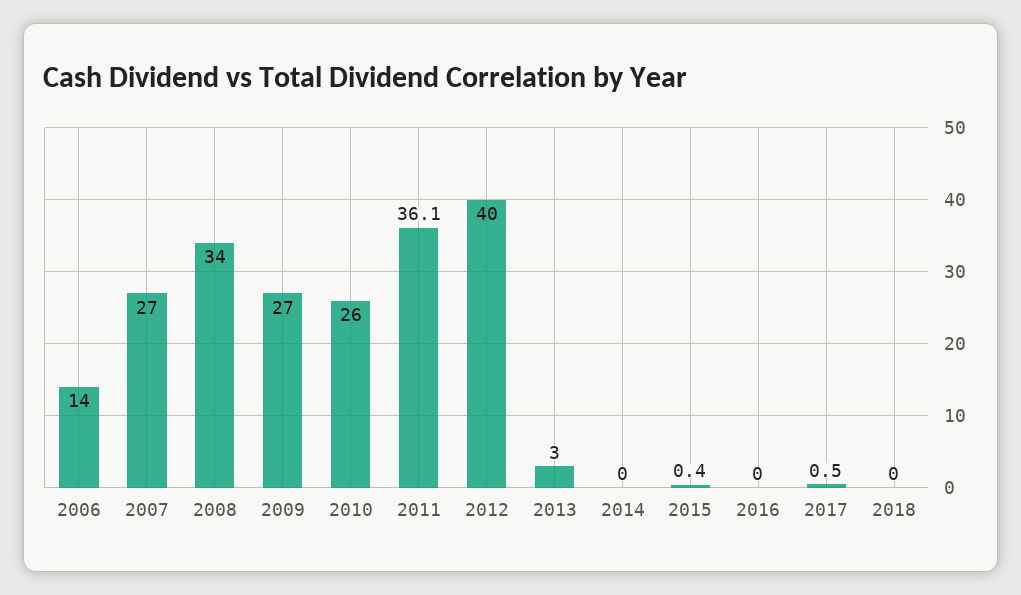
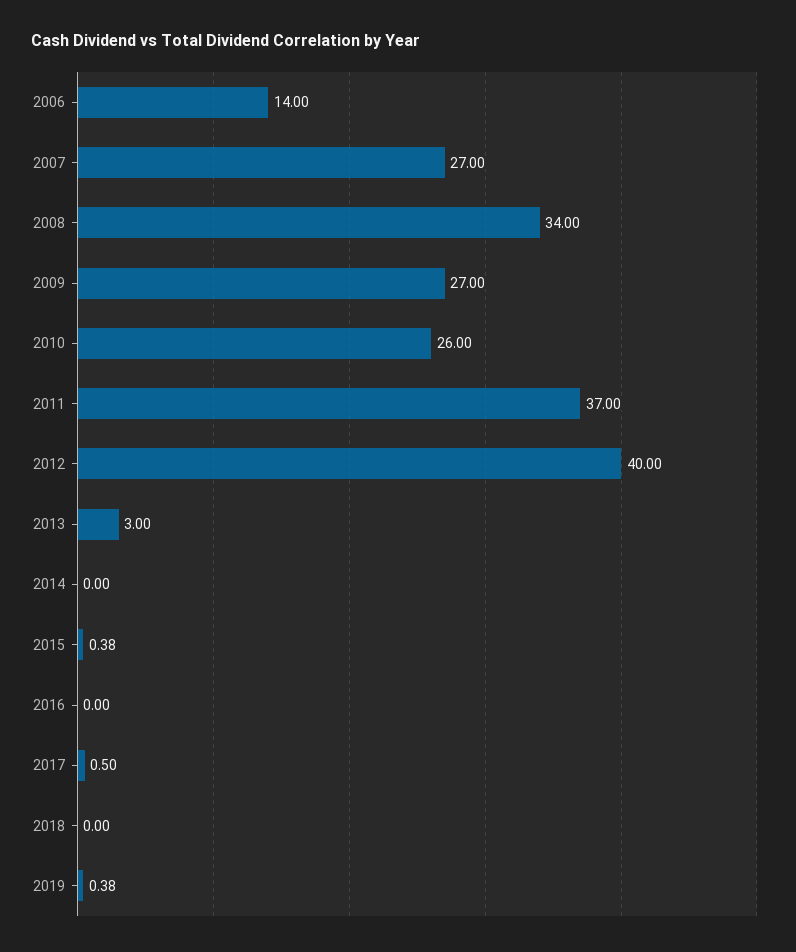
2011: 36.1 -> 37
2019: none -> 0.38

